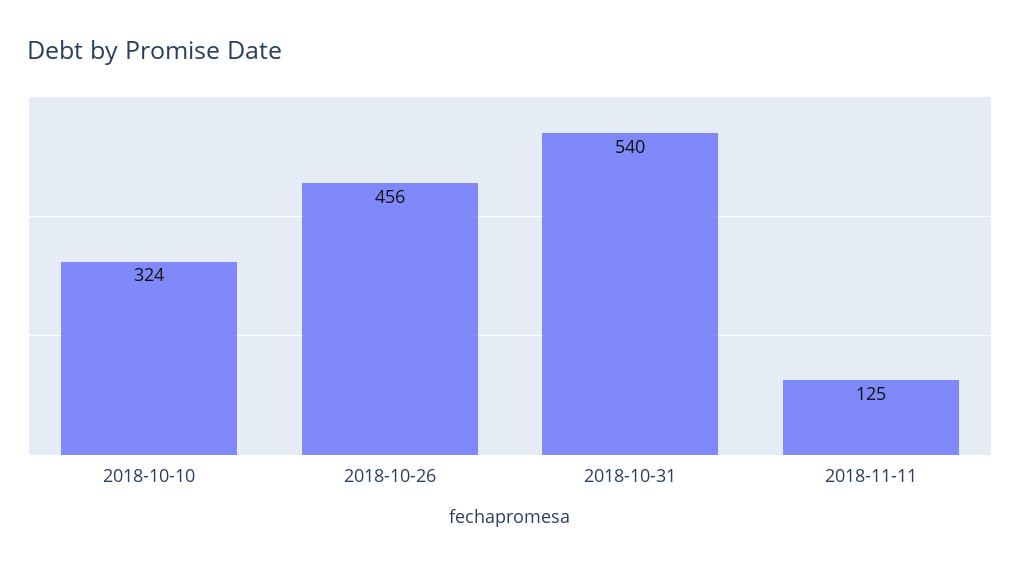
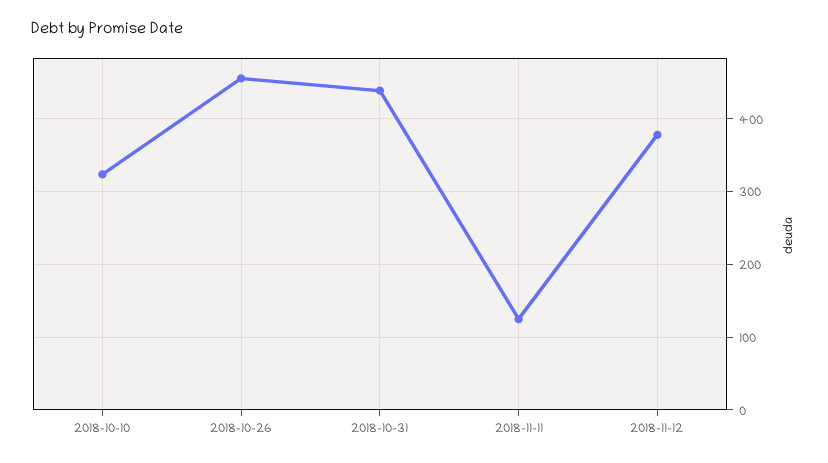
2018-10-31: 540 -> 440
2018-11-12: none -> 380

